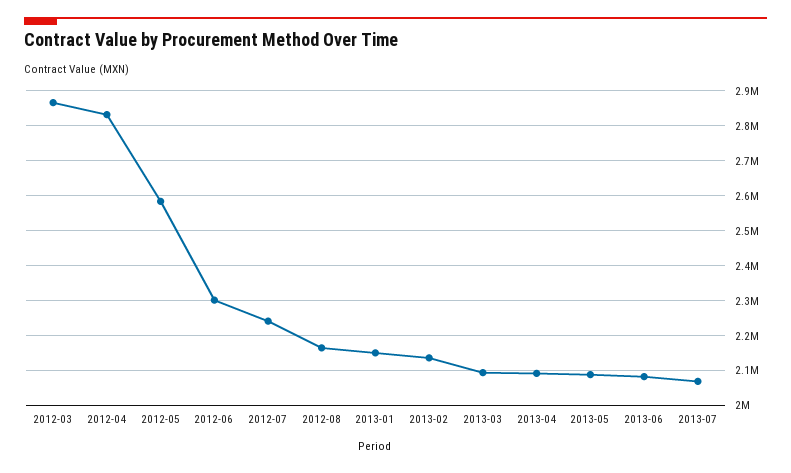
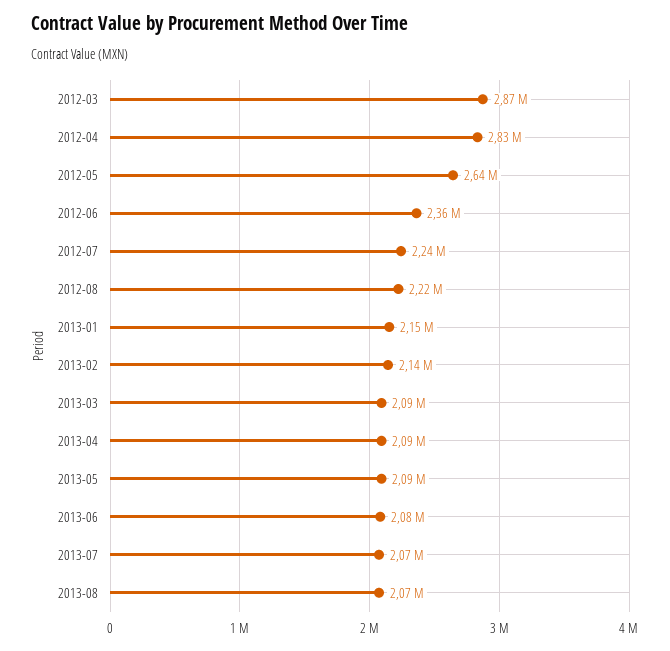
2012-05: 2580000 -> 2640000
2012-06: 2300000 -> 2360000
2012-08: 2160000 -> 2220000
2013-08: none -> 2070000

